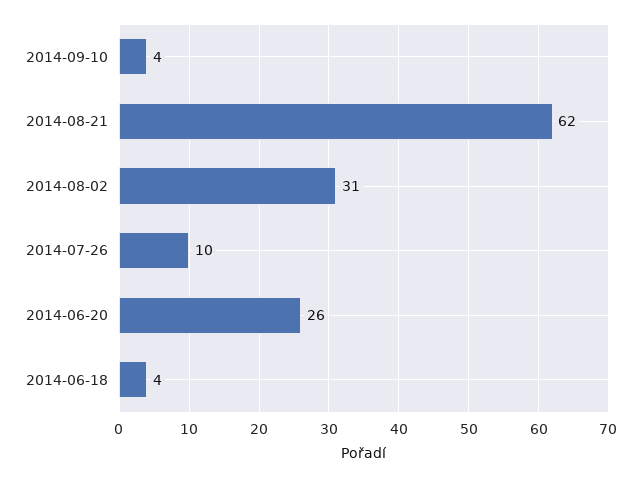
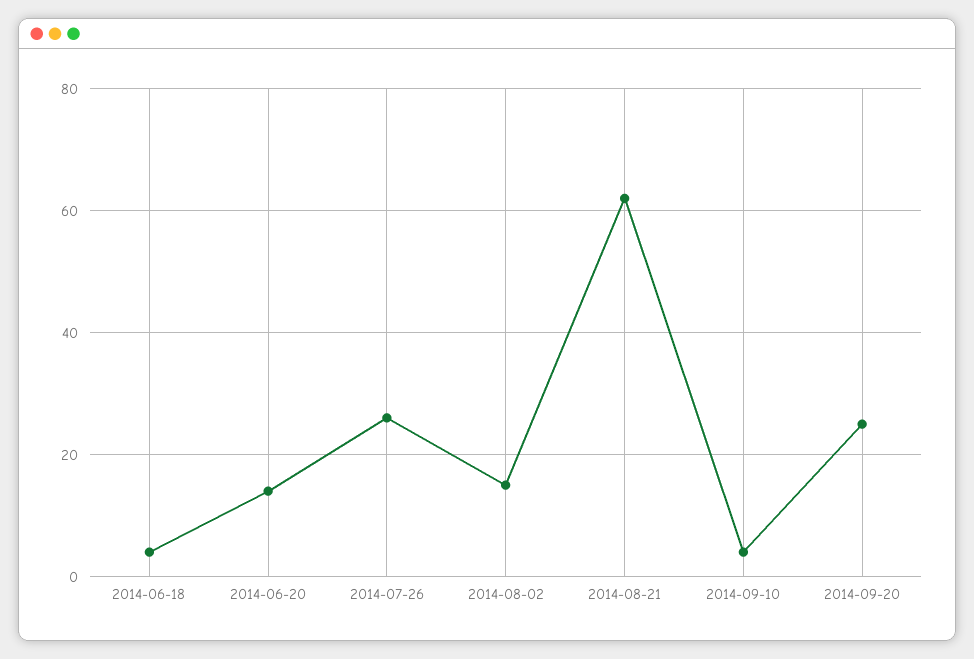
2014-08-02: 31 -> 15
2014-07-26: 10 -> 25
2014-06-20: 26 -> 15
2014-09-20: none -> 25

